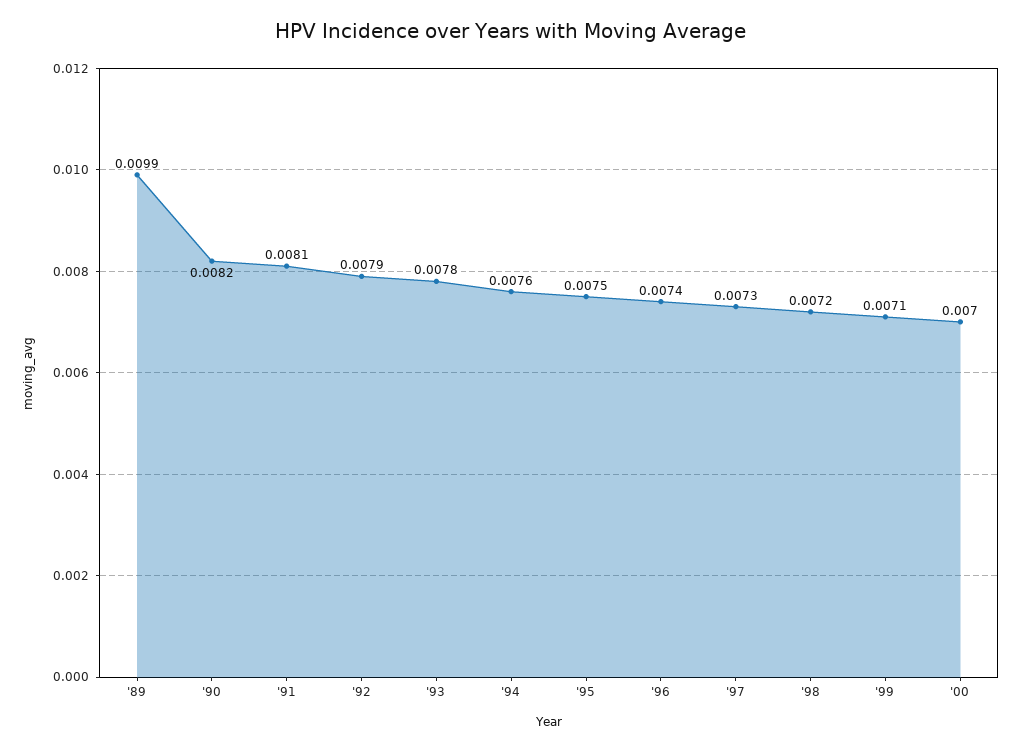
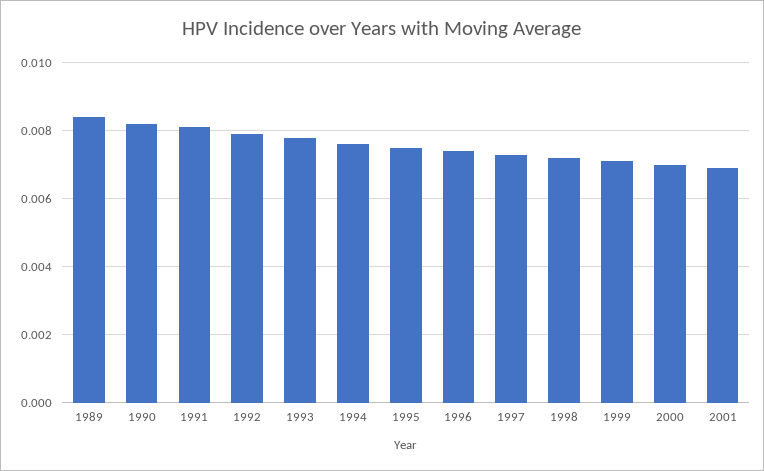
'89: 0.0099 -> 0.0085
2001: none -> 0.007

